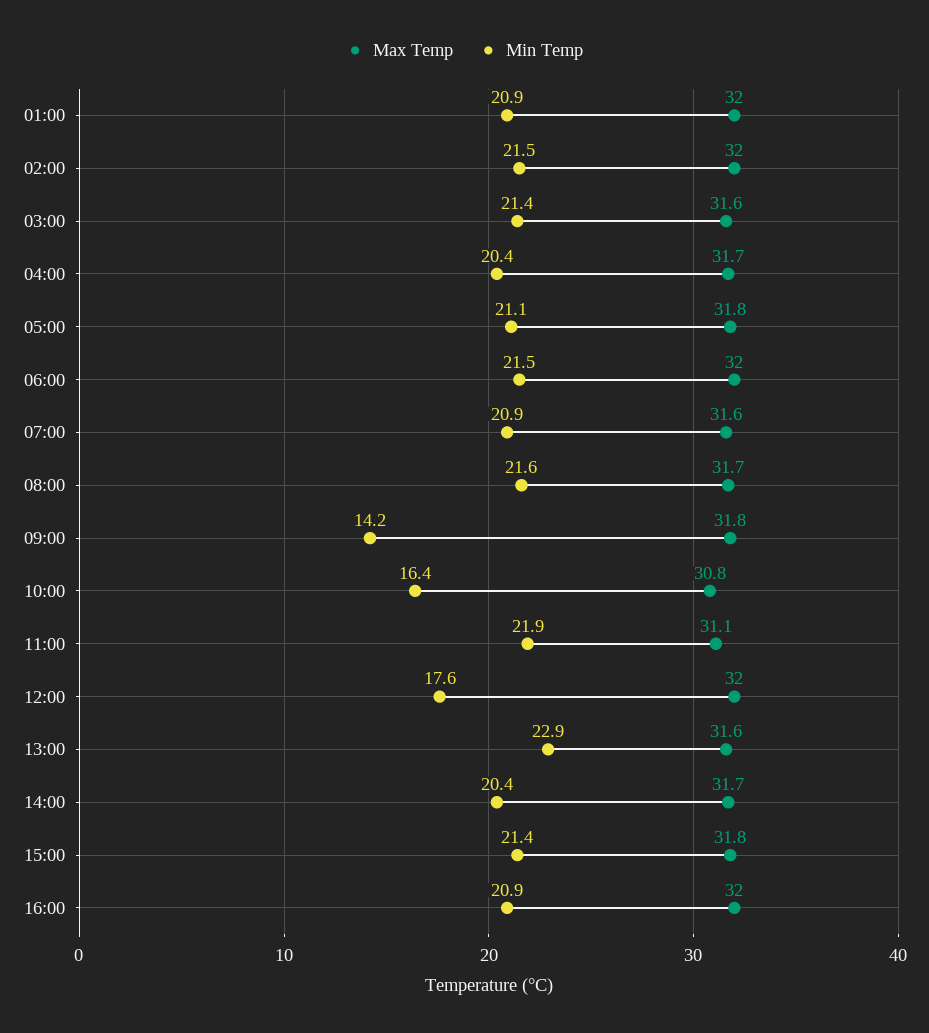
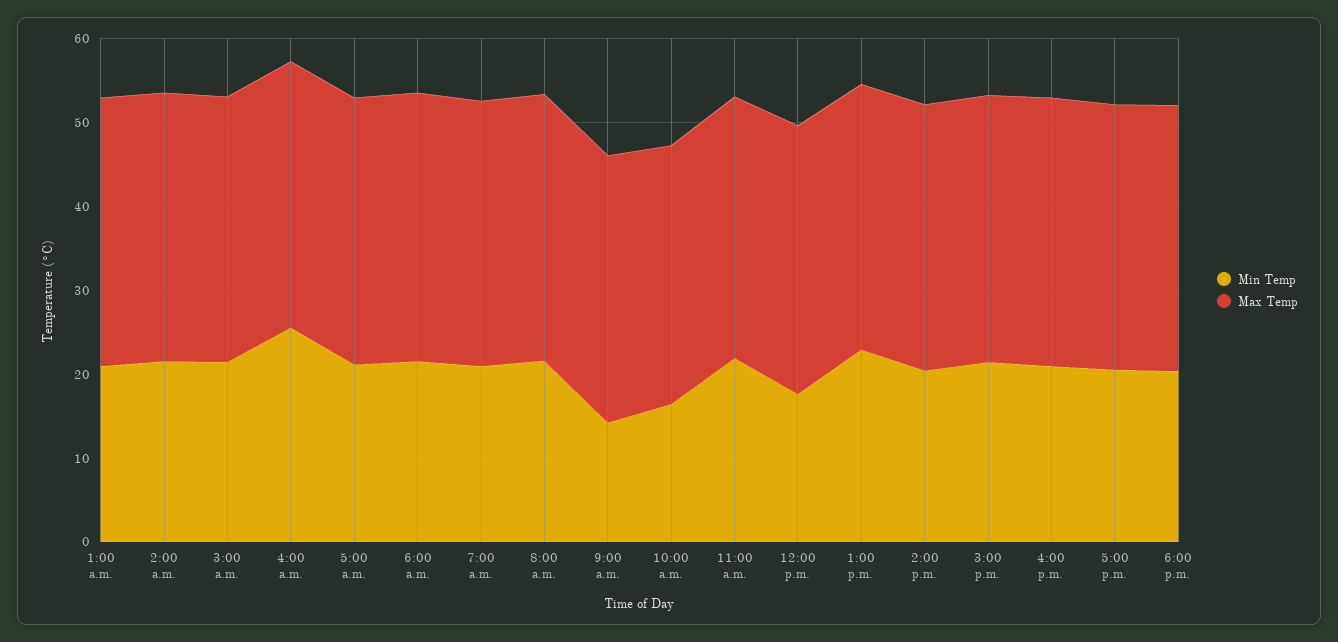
Min Temp, 04:00: 20.4 -> 26
Min Temp, 5:00 p.m.: none -> 20
Max Temp, 5:00 p.m.: none -> 32
Min Temp, 6:00 p.m.: none -> 20
Max Temp, 6:00 p.m.: none -> 32

